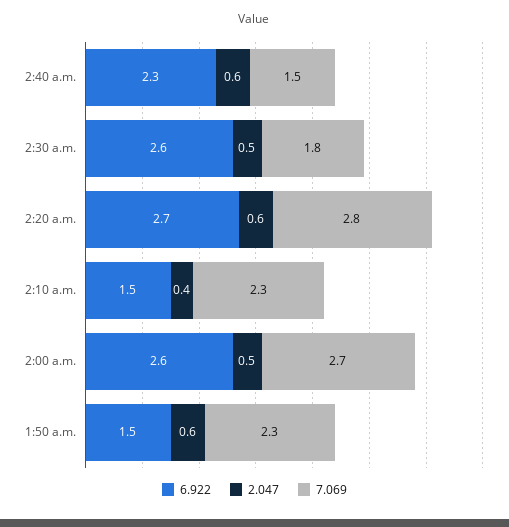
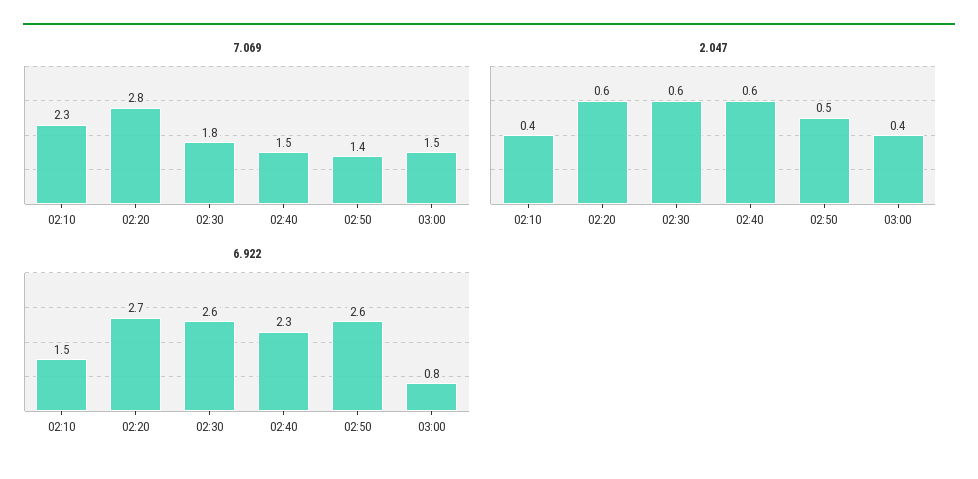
2.047, 2:30 a.m.: 0.5 -> 0.6
6.922, 2:00 a.m.: 2.6 -> none
2.047, 2:00 a.m.: 0.5 -> none
7.069, 2:00 a.m.: 2.7 -> none
6.922, 1:50 a.m.: 1.5 -> none
2.047, 1:50 a.m.: 0.6 -> none
7.069, 1:50 a.m.: 2.3 -> none
7.069, 02:50: none -> 1.4
7.069, 03:00: none -> 1.5
2.047, 02:50: none -> 0.5
2.047, 03:00: none -> 0.4
6.922, 02:50: none -> 2.6
6.922, 03:00: none -> 0.8

